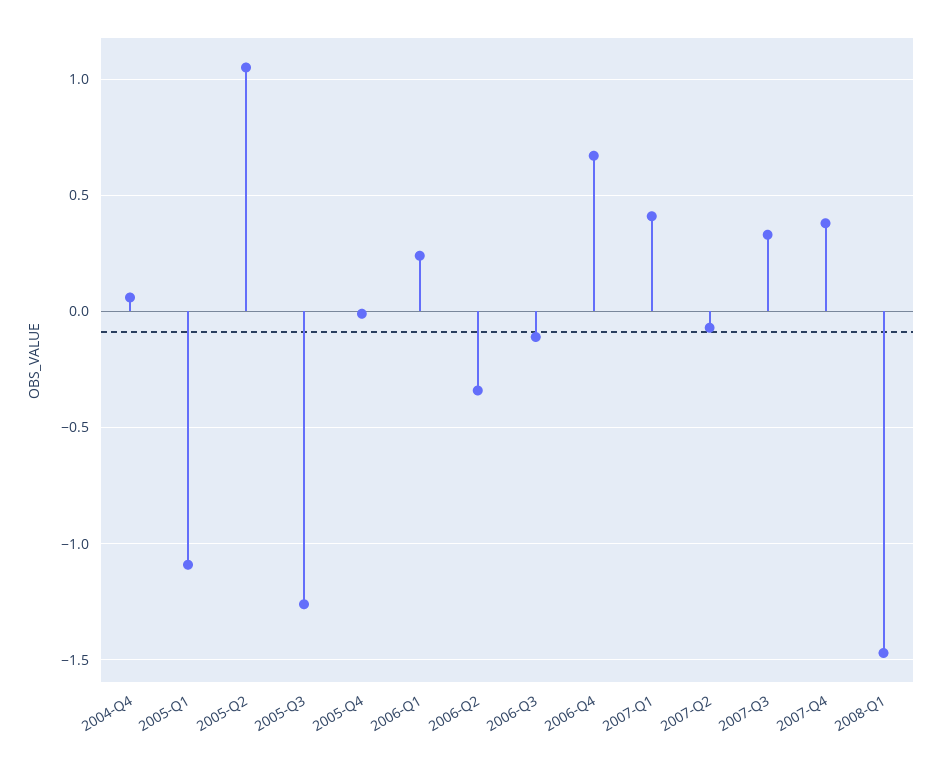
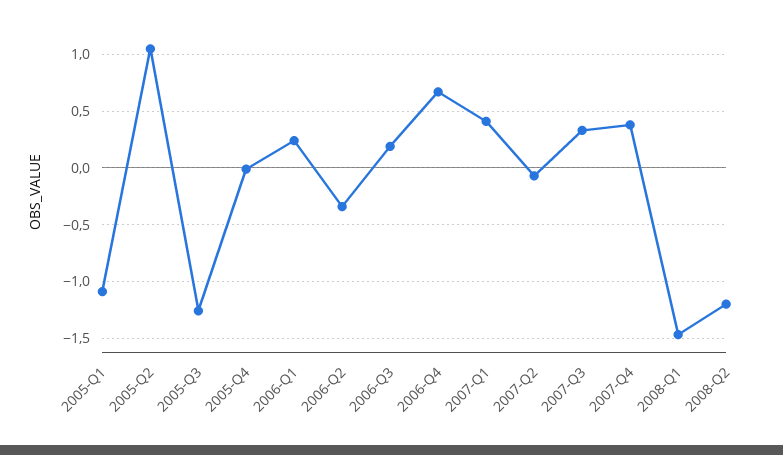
2004-Q4: 0.05 -> none
2006-Q3: -0.1 -> 0.2
2008-Q2: none -> -1.2

